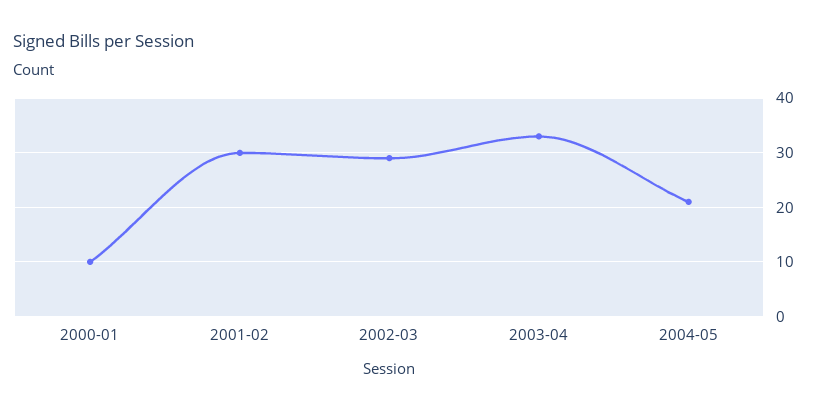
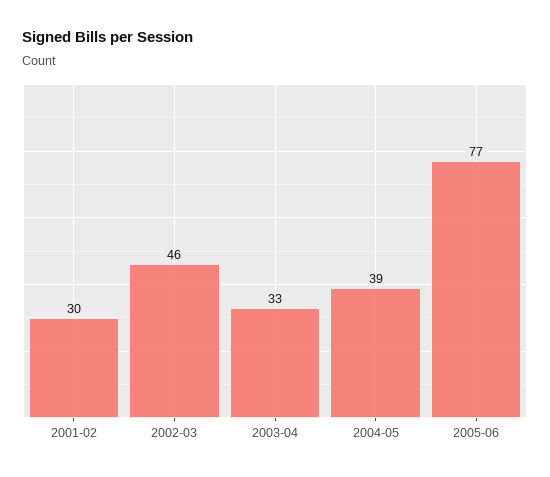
2000-01: 10 -> none
2002-03: 30 -> 46
2004-05: 20 -> 39
2005-06: none -> 77

